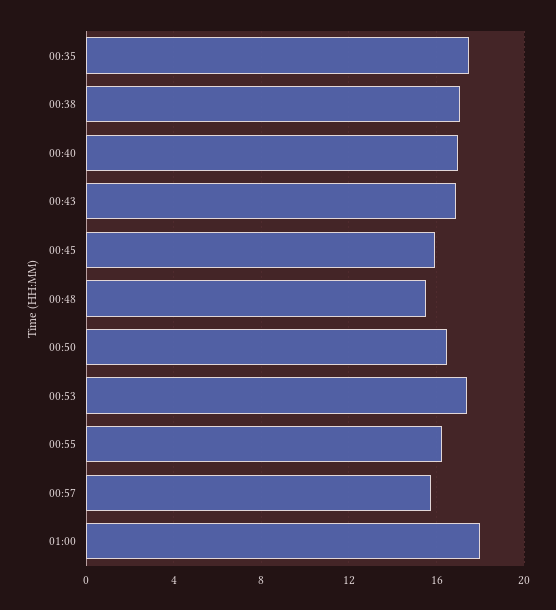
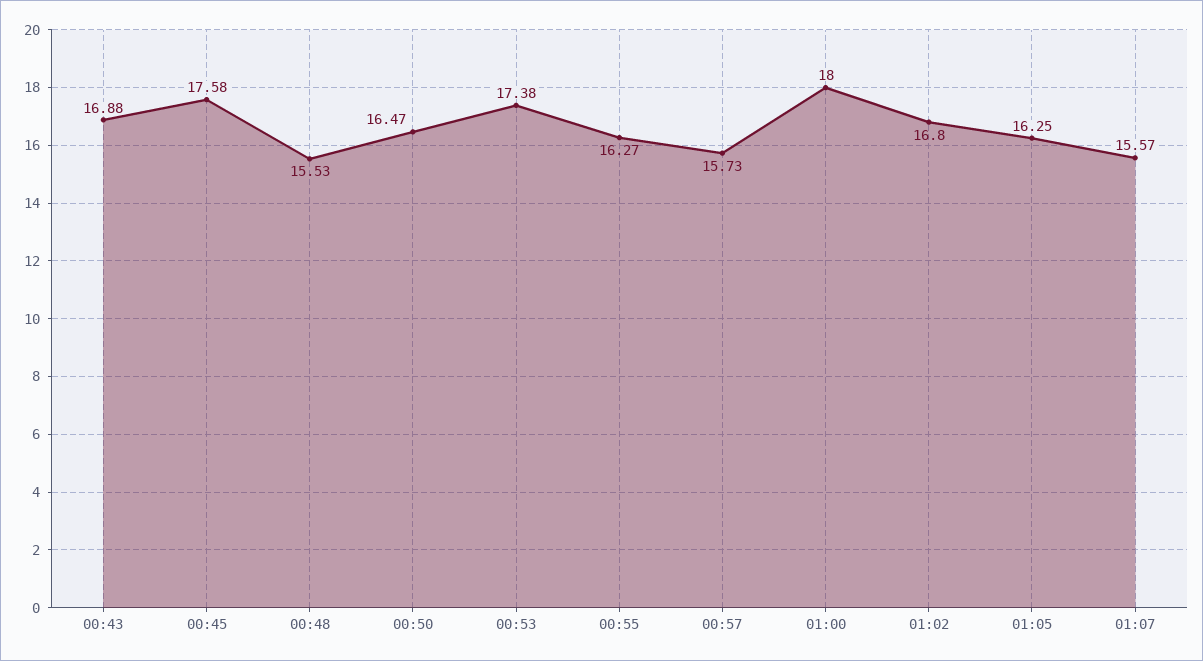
00:35: 17.5 -> none
00:38: 17 -> none
00:40: 17 -> none
00:45: 16 -> 17.58
01:02: none -> 16.8
01:05: none -> 16.25
01:07: none -> 15.57

